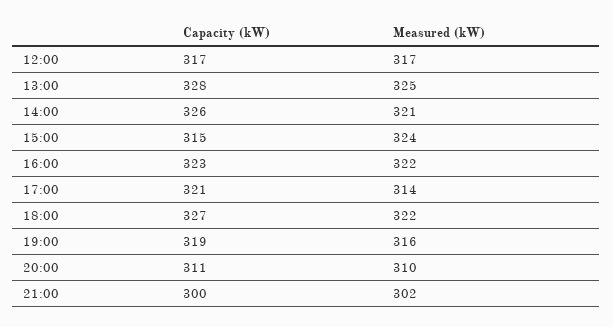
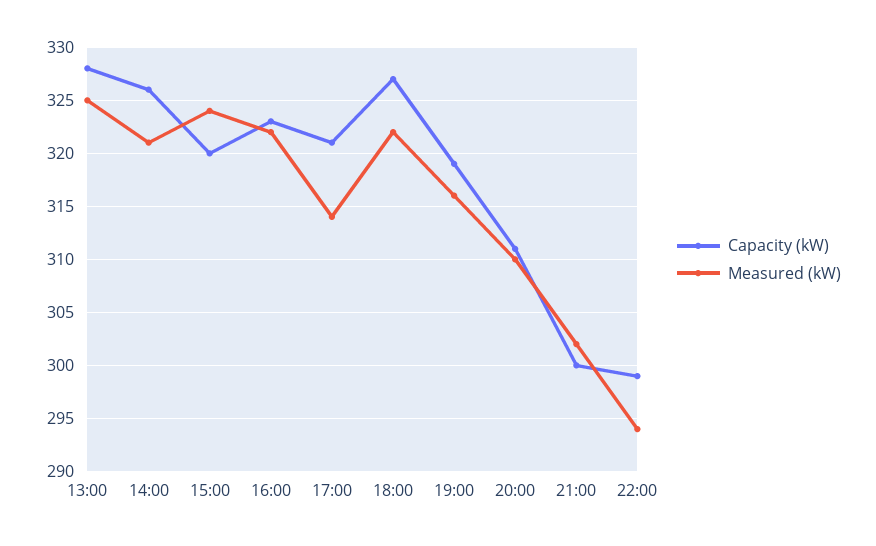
Capacity (kW), 12:00: 317 -> none
Measured (kW), 12:00: 317 -> none
Capacity (kW), 15:00: 315 -> 320
Capacity (kW), 22:00: none -> 299
Measured (kW), 22:00: none -> 294

